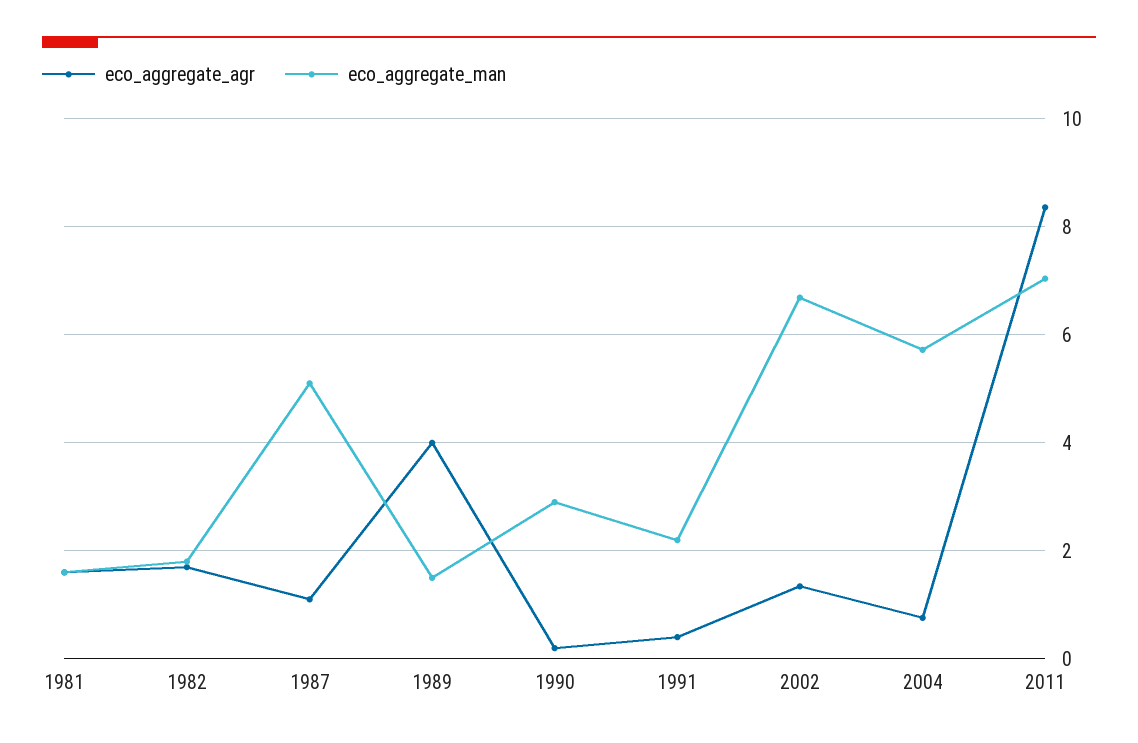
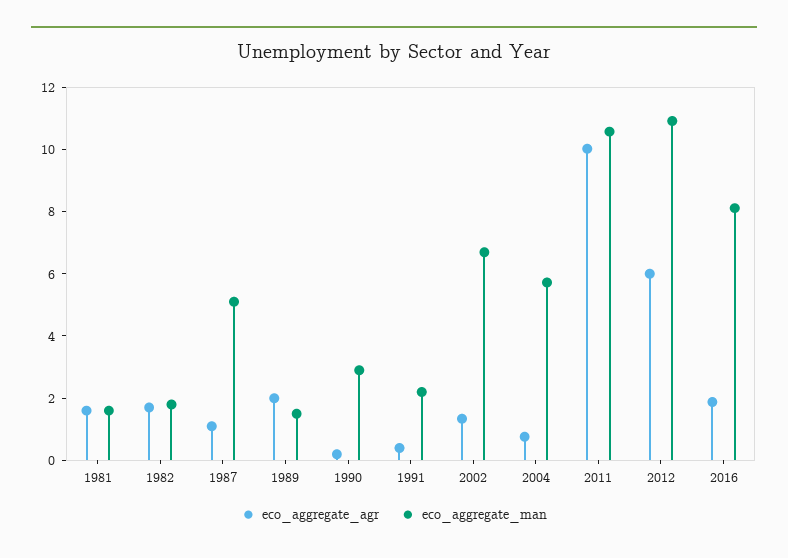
eco_aggregate_agr, 1989: 4 -> 2
eco_aggregate_agr, 2011: 8.4 -> 10
eco_aggregate_man, 2011: 7 -> 10.5
eco_aggregate_agr, 2012: none -> 6
eco_aggregate_man, 2012: none -> 11
eco_aggregate_agr, 2016: none -> 2
eco_aggregate_man, 2016: none -> 8

